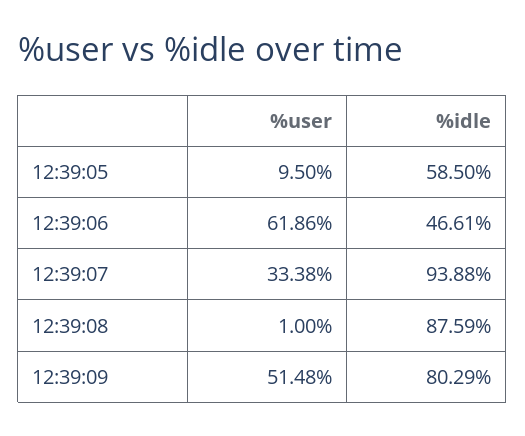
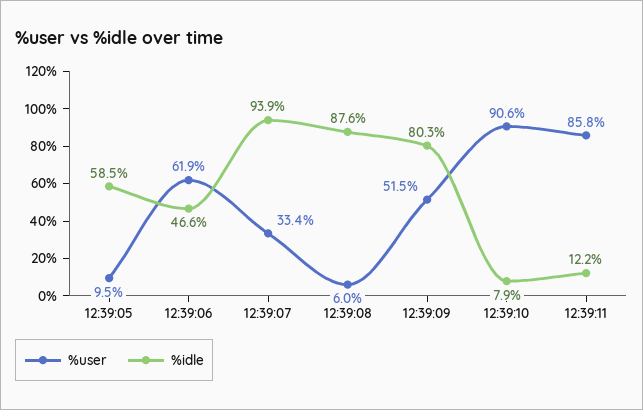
%user, 12:39:08: 1 -> 6
%user, 12:39:10: none -> 90.6
%idle, 12:39:10: none -> 7.9
%user, 12:39:11: none -> 85.8
%idle, 12:39:11: none -> 12.2

